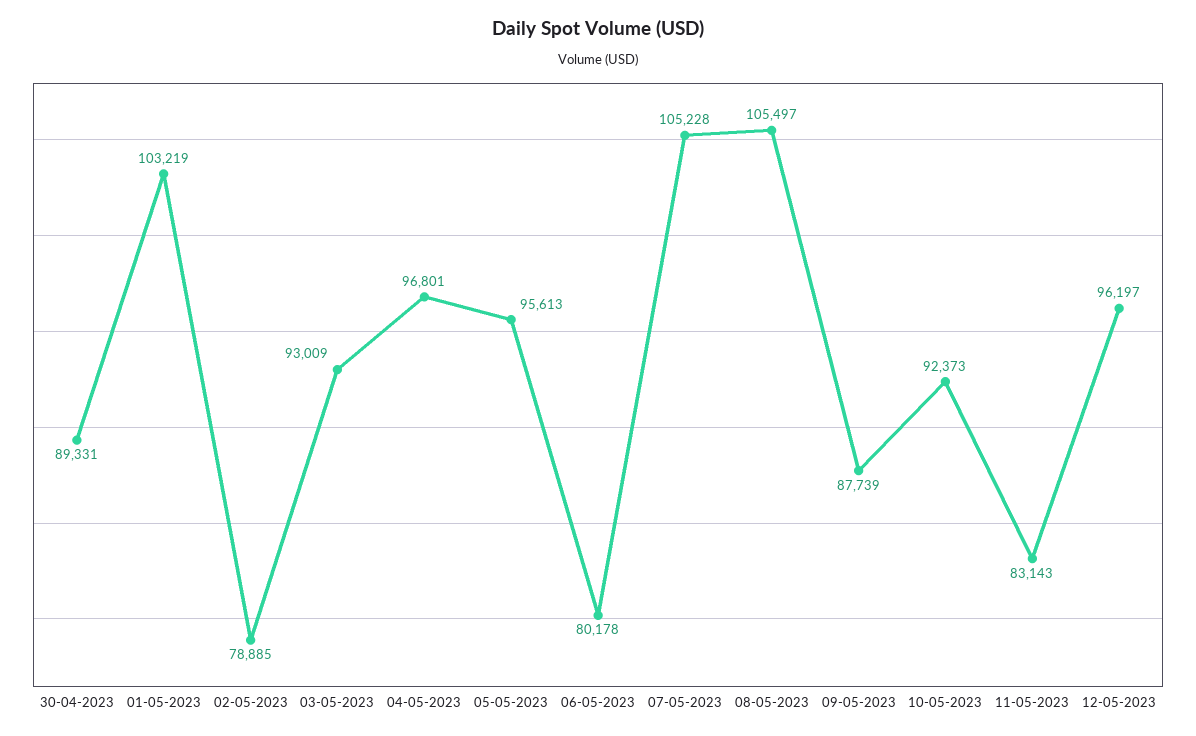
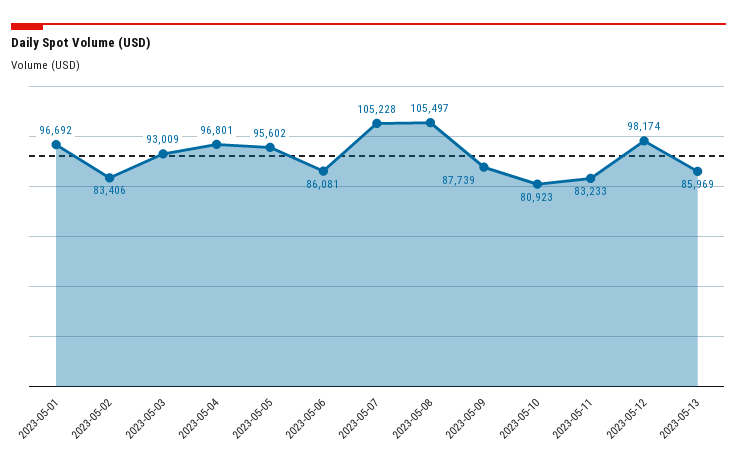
30-04-2023: 89331 -> none
01-05-2023: 103219 -> 96692
02-05-2023: 78885 -> 83406
05-05-2023: 95613 -> 95602
06-05-2023: 80178 -> 86081
10-05-2023: 92373 -> 80923
11-05-2023: 83143 -> 83233
12-05-2023: 96197 -> 98174
2023-05-13: none -> 85969

